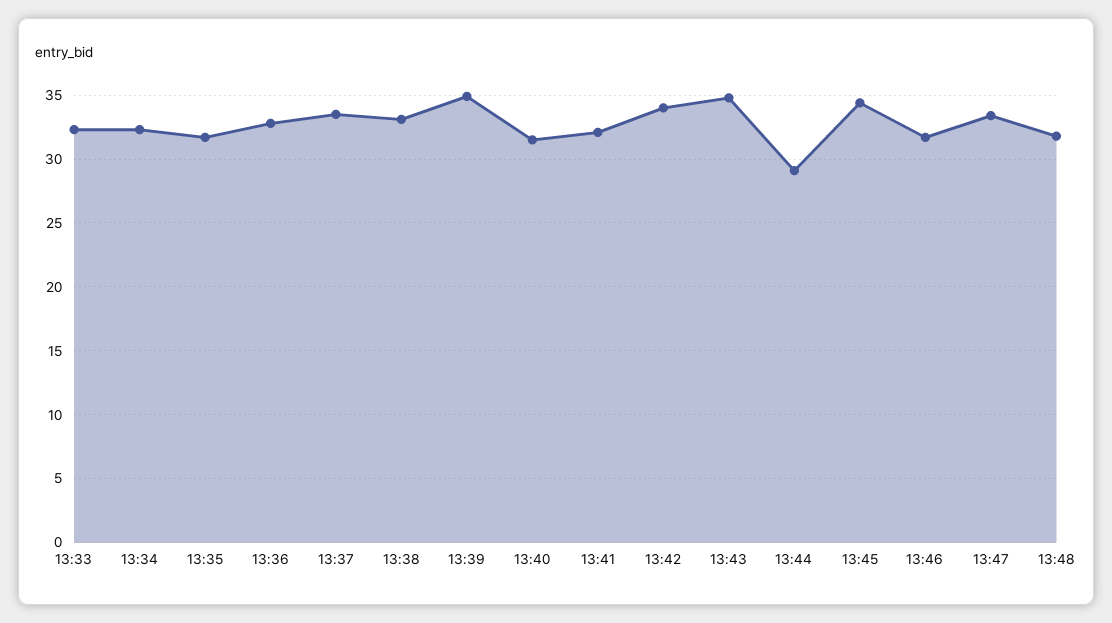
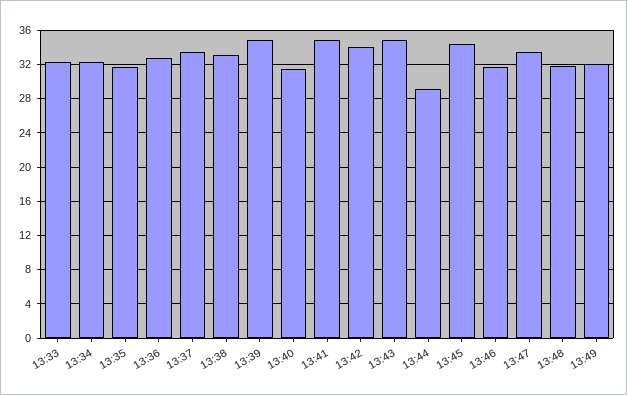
13:41: 32 -> 35
13:49: none -> 32

